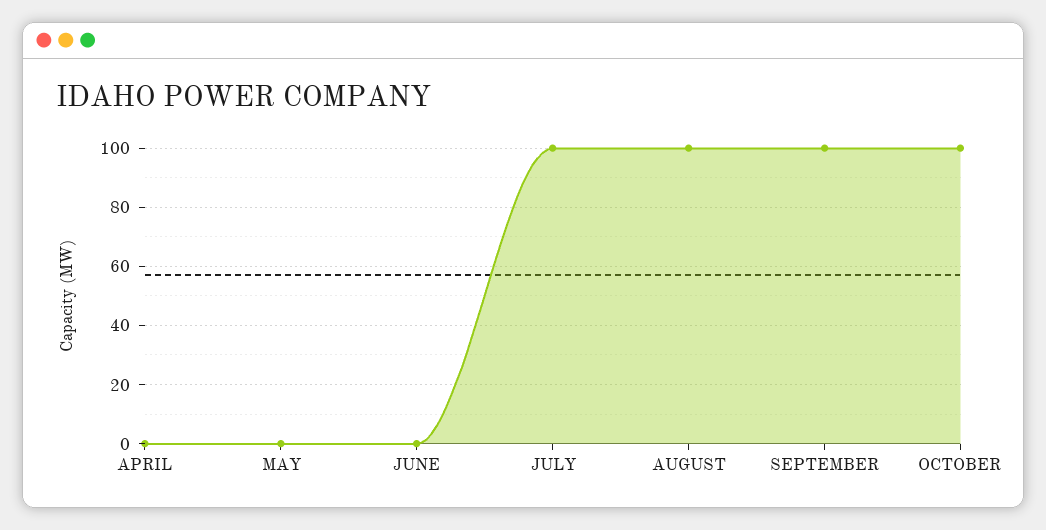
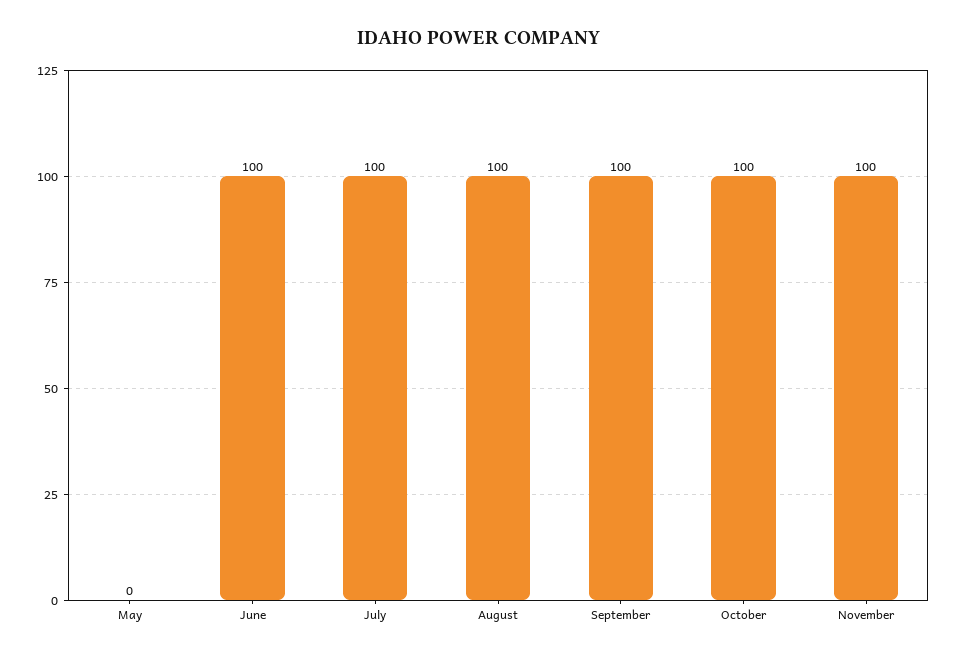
APRIL: 0 -> none
JUNE: 0 -> 100
November: none -> 100

